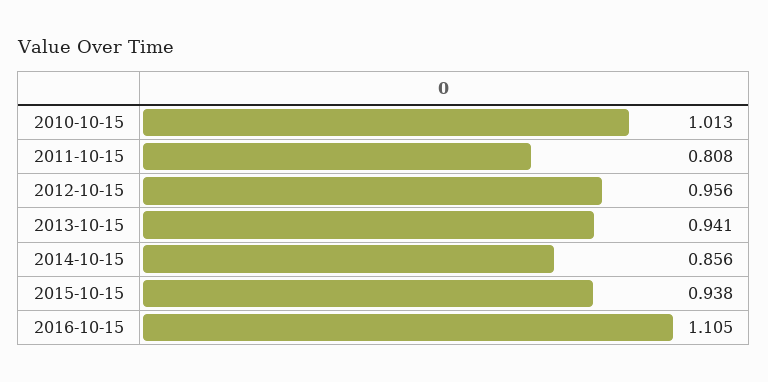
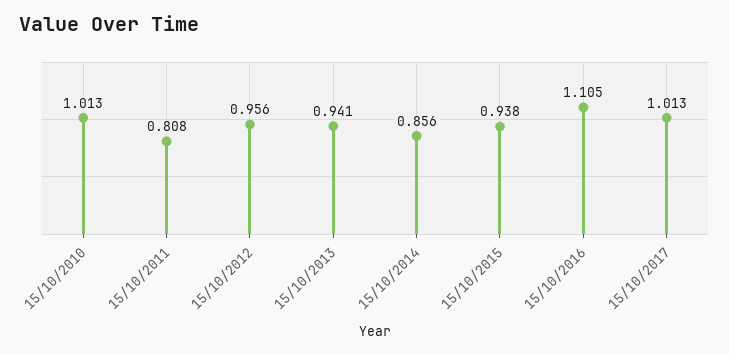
15/10/2017: none -> 1.013

